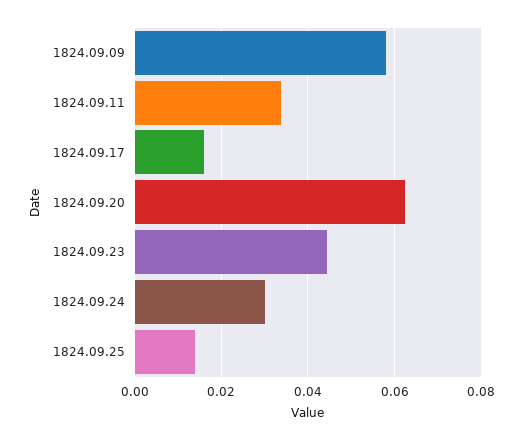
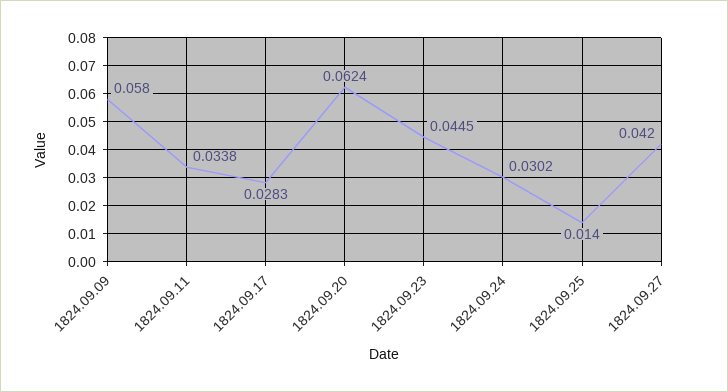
1824.09.17: 0.016 -> 0.0283
1824.09.27: none -> 0.042

